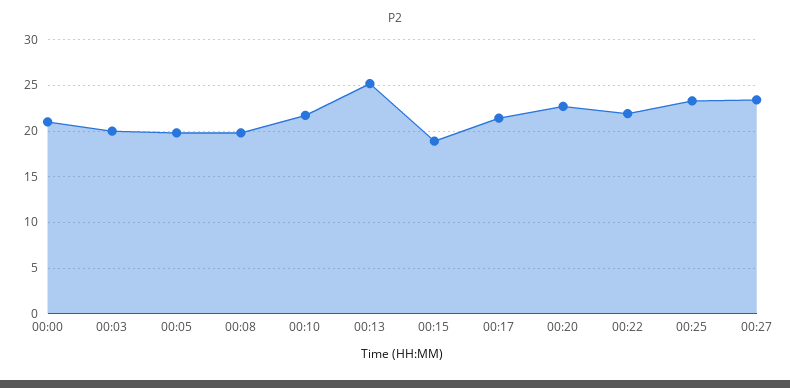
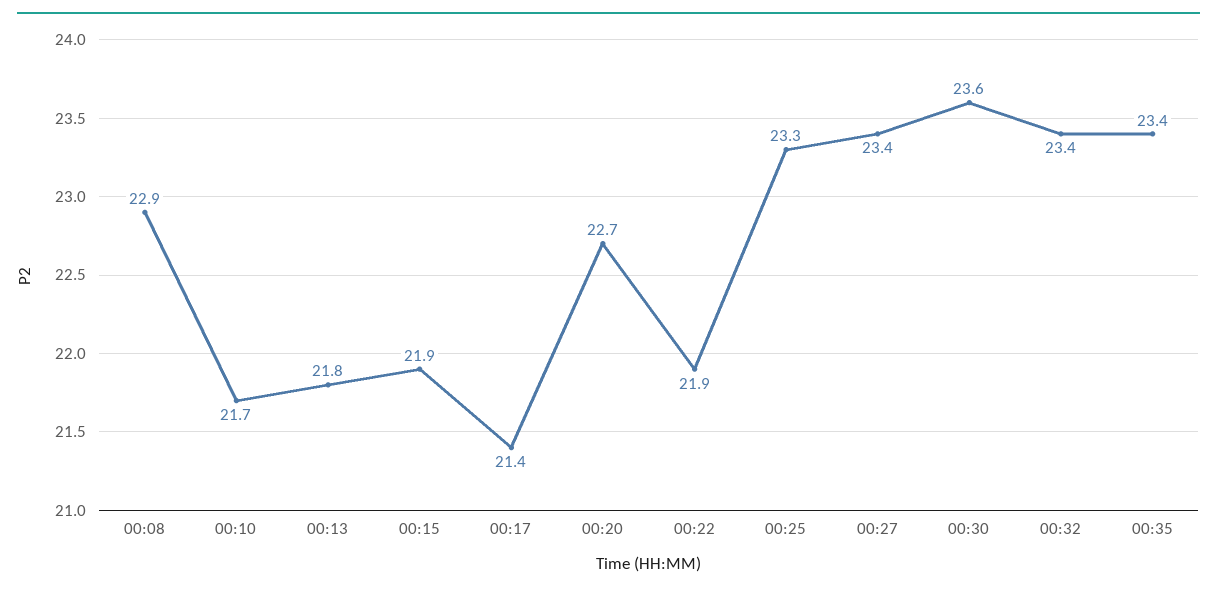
00:00: 21 -> none
00:03: 20 -> none
00:05: 20 -> none
00:08: 20 -> 22.9
00:13: 25 -> 21.8
00:15: 19 -> 21.9
00:30: none -> 23.6
00:32: none -> 23.4
00:35: none -> 23.4

